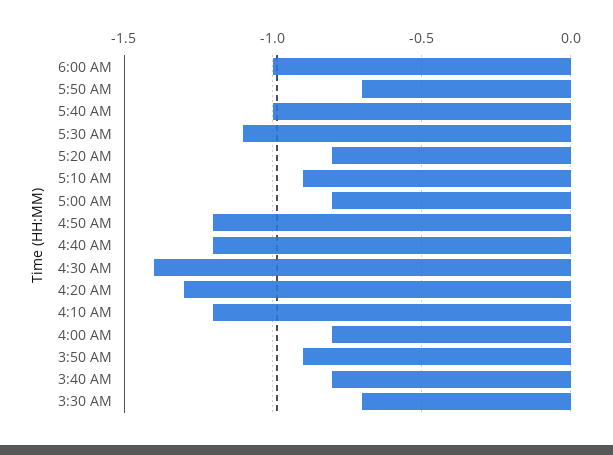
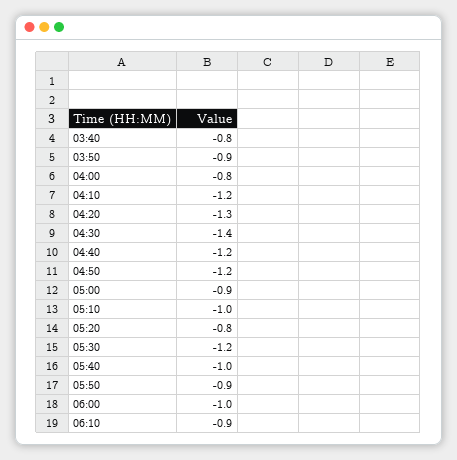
5:50 AM: -0.7 -> -0.9
5:30 AM: -1.1 -> -1.2
5:10 AM: -0.9 -> -1
5:00 AM: -0.8 -> -0.9
3:30 AM: -0.7 -> none
06:10: none -> -0.9

